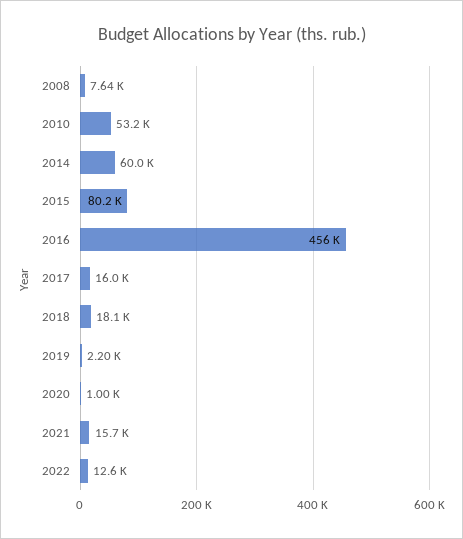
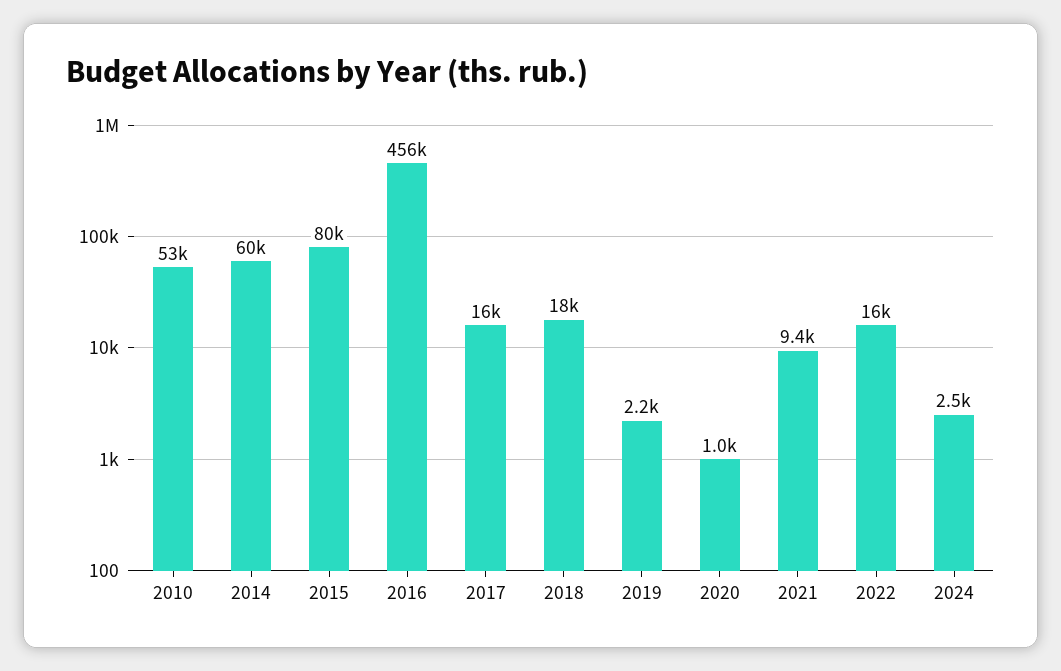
2008: 7640 -> none
2021: 15700 -> 9400
2022: 12600 -> 16000
2024: none -> 2500

